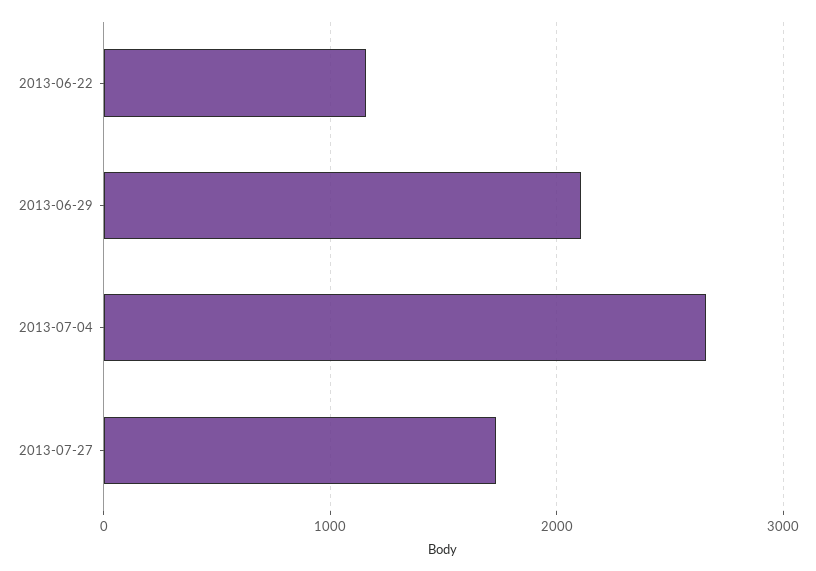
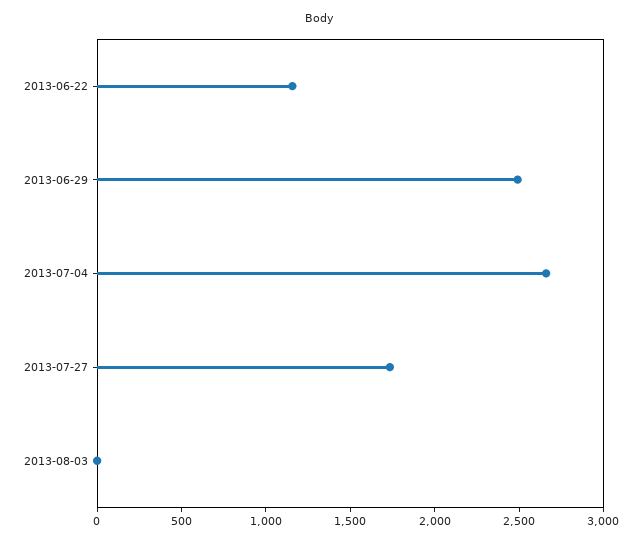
2013-06-29: 2100 -> 2500
2013-08-03: none -> 0

